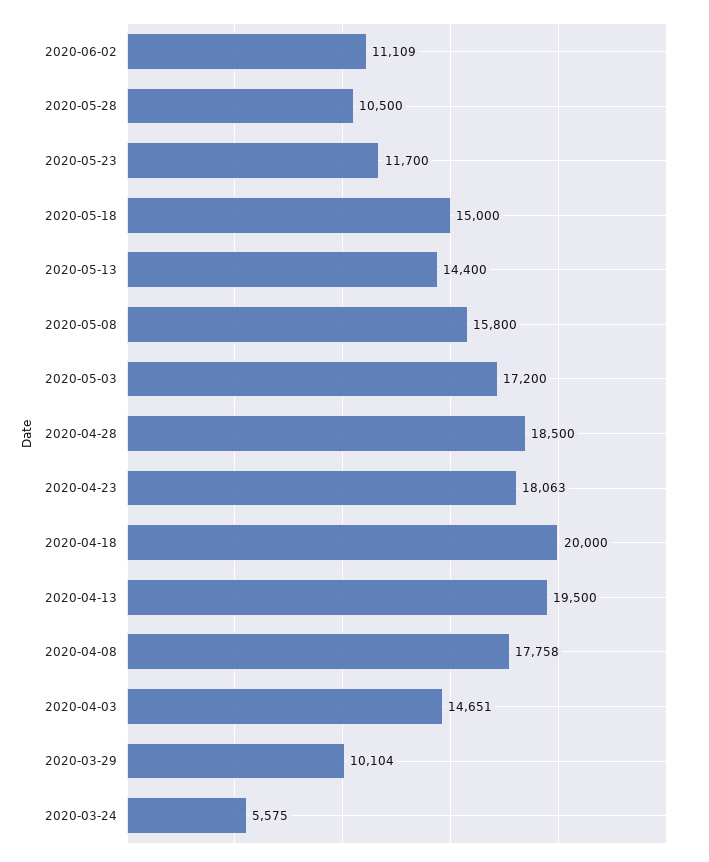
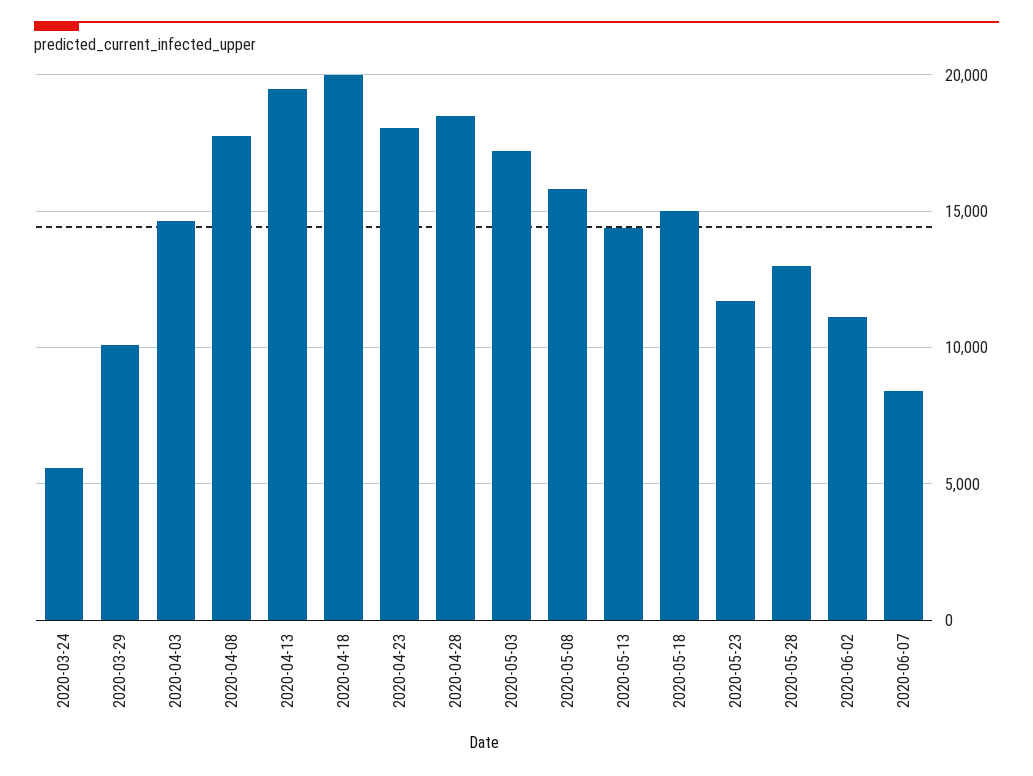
2020-05-28: 10500 -> 13000
2020-06-07: none -> 8500

